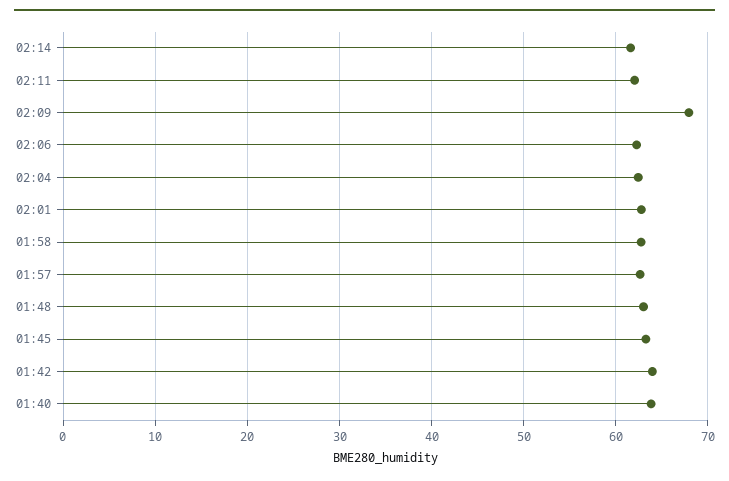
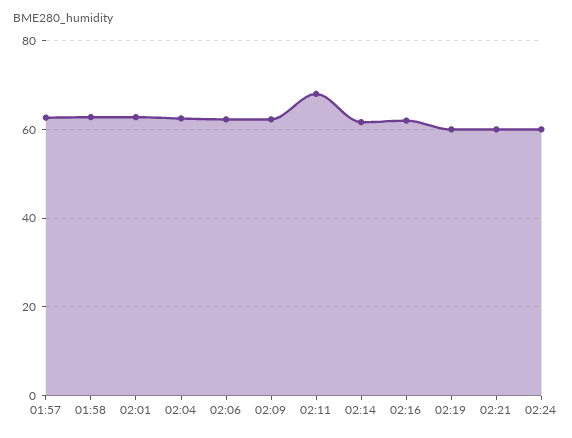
02:11: 62 -> 68
02:09: 68 -> 62
01:48: 63 -> none
01:45: 63 -> none
01:42: 64 -> none
01:40: 64 -> none
02:16: none -> 62
02:19: none -> 60
02:21: none -> 60
02:24: none -> 60

